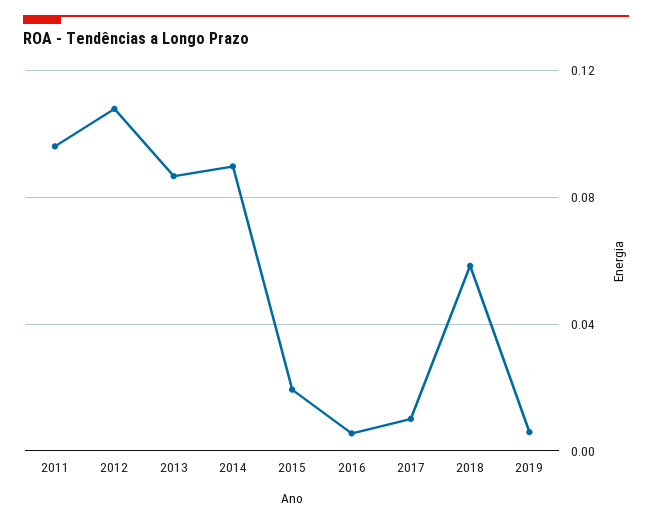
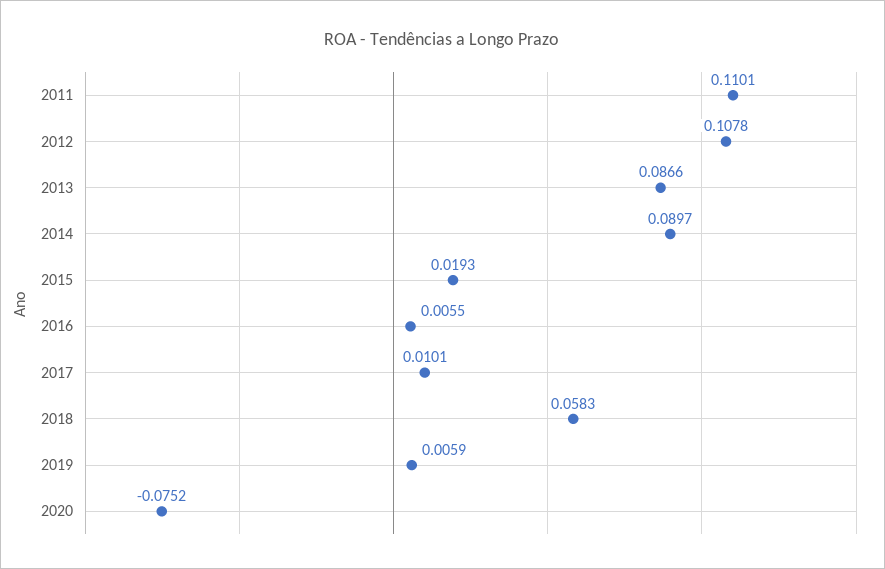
2011: 0.095 -> 0.1101
2020: none -> -0.0752

